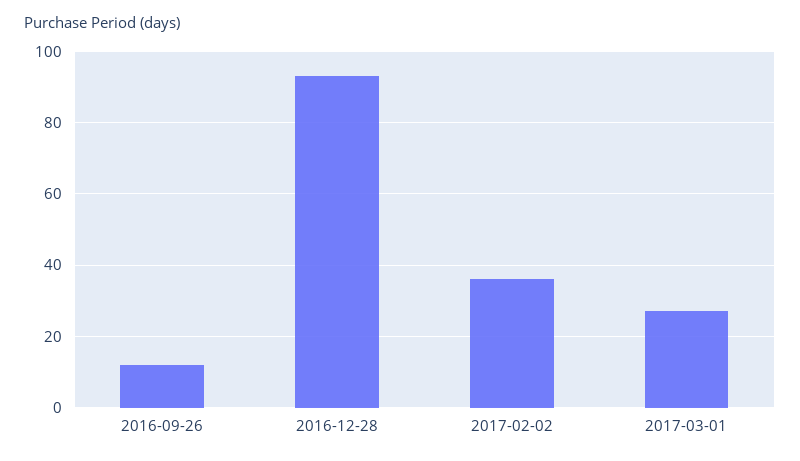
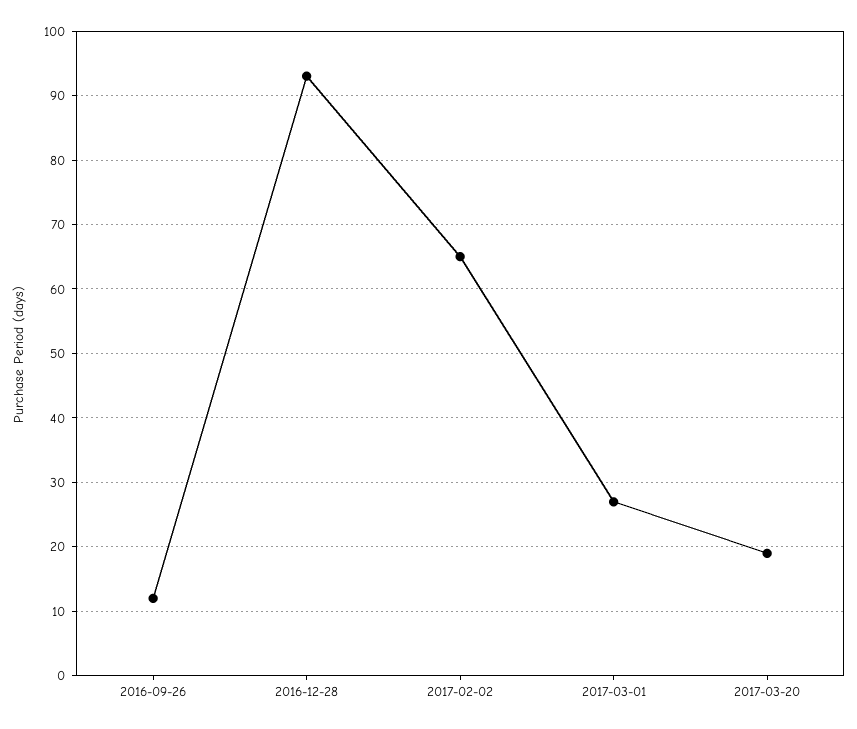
2017-02-02: 35 -> 65
2017-03-20: none -> 19

